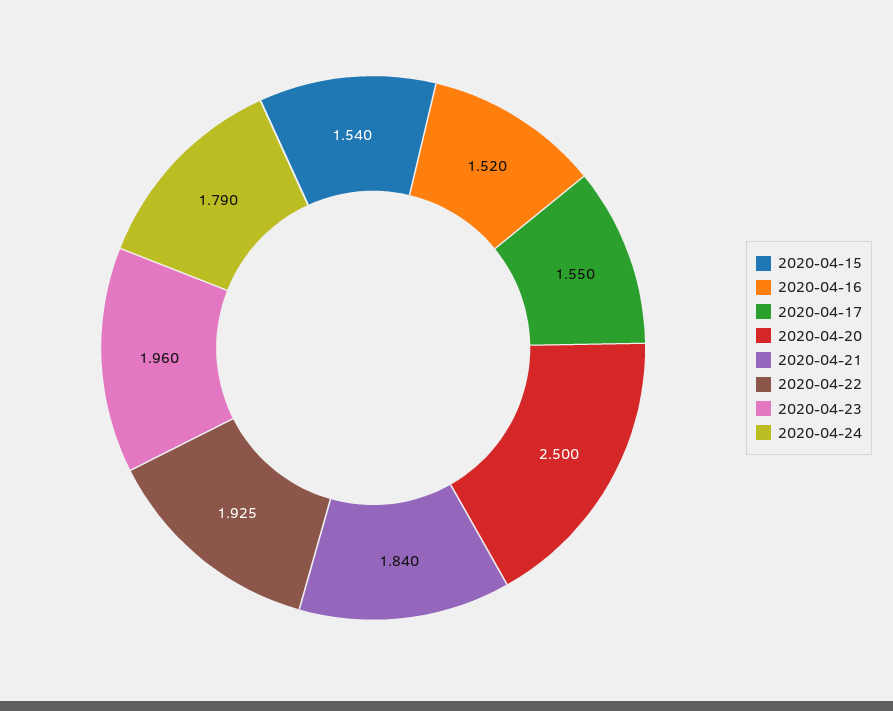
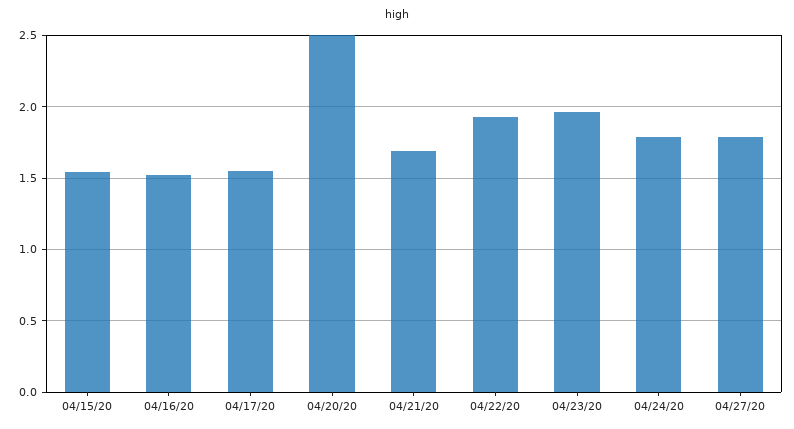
2020-04-21: 1.84 -> 1.7
04/27/20: none -> 1.8

